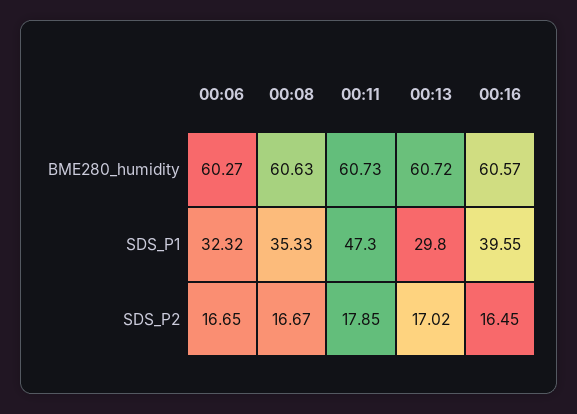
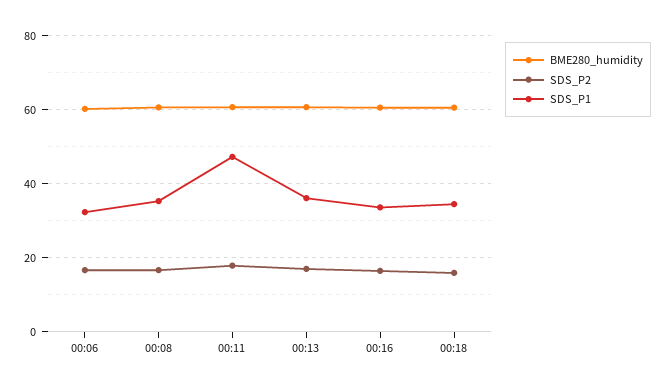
SDS_P1, 00:13: 29.8 -> 36
SDS_P1, 00:16: 39.55 -> 34
BME280_humidity, 00:18: none -> 60
SDS_P2, 00:18: none -> 16
SDS_P1, 00:18: none -> 34

